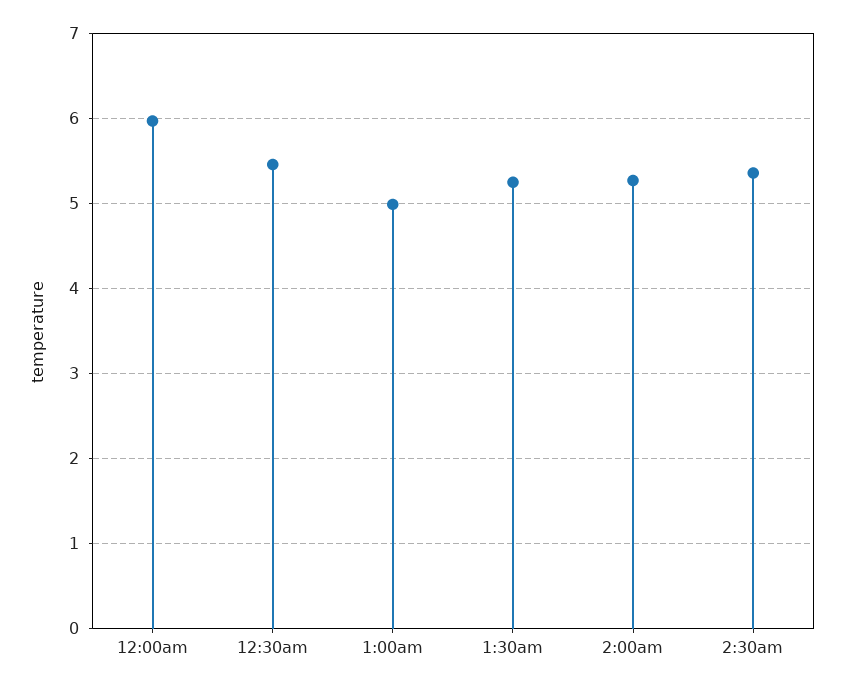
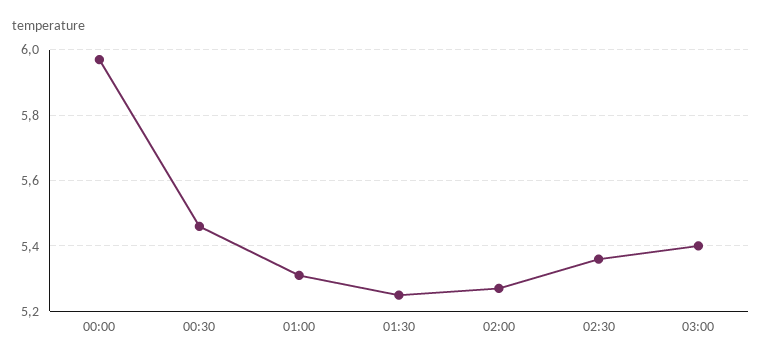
1:00am: 5 -> 5.3
03:00: none -> 5.4

